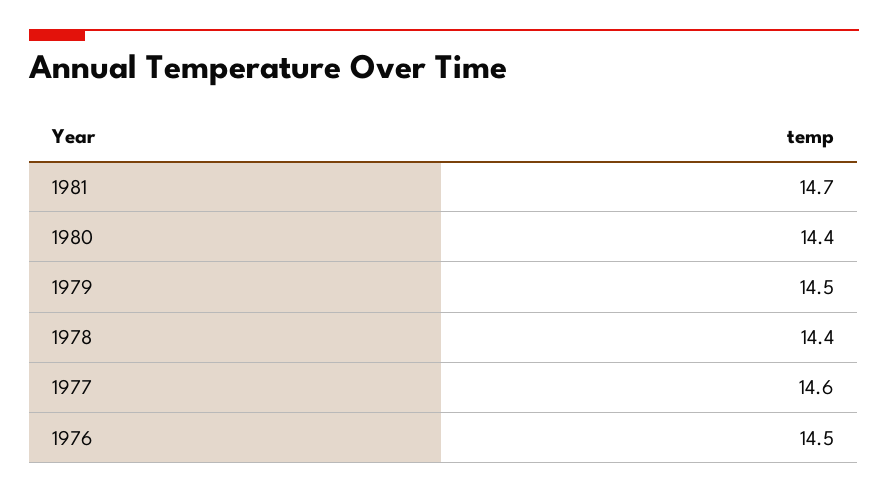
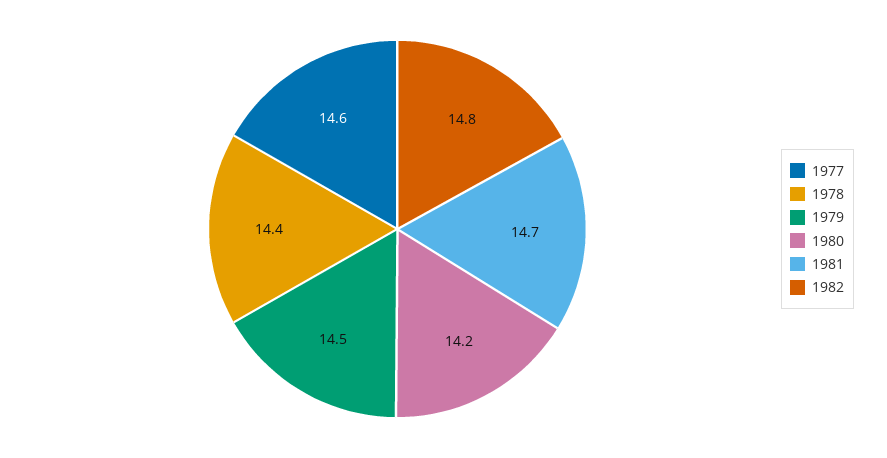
1980: 14.4 -> 14.2
1976: 14.5 -> none
1982: none -> 14.8

